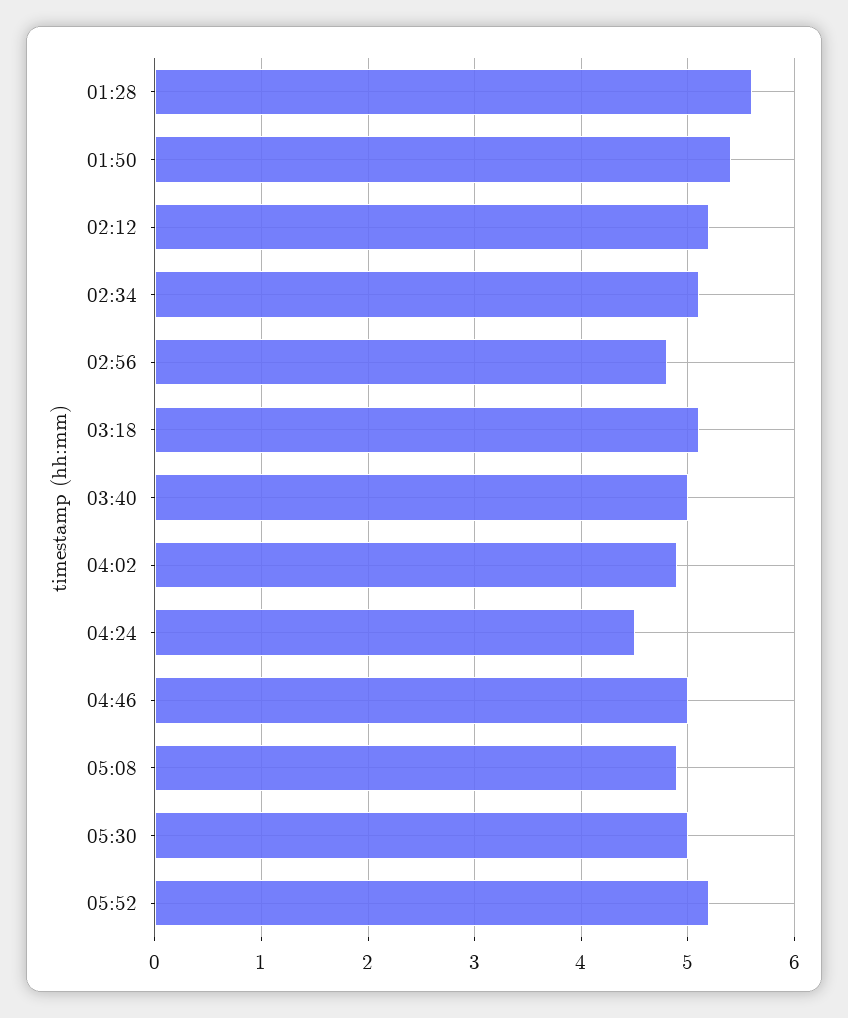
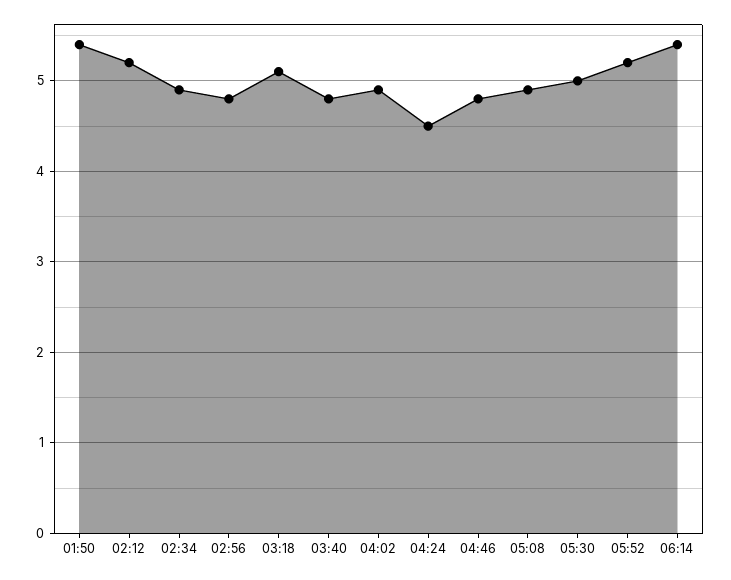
01:28: 5.6 -> none
02:34: 5.1 -> 4.9
03:40: 5 -> 4.8
04:46: 5 -> 4.8
06:14: none -> 5.4

